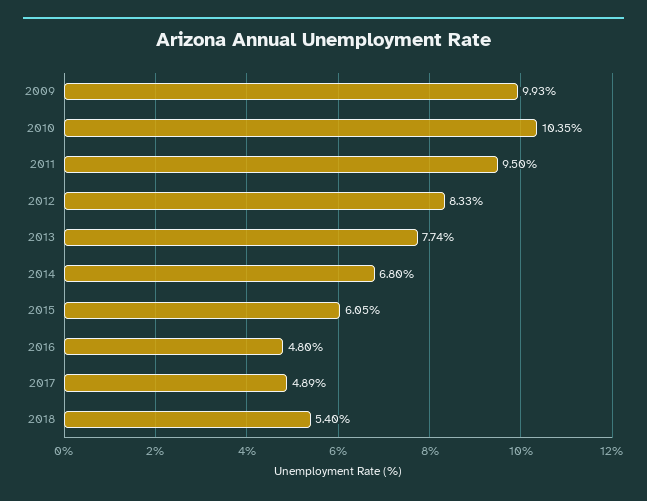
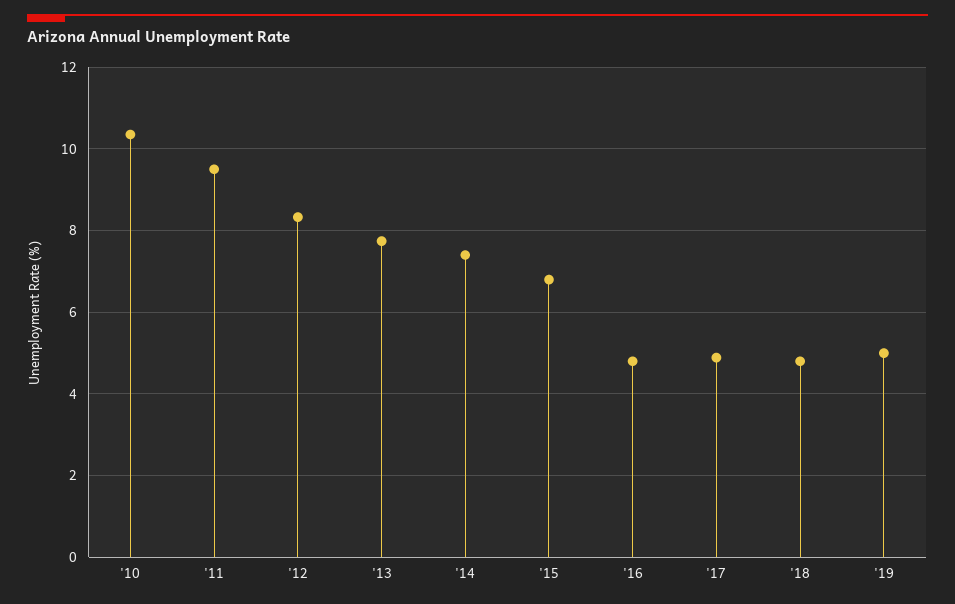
2009: 9.93 -> none
2014: 6.8 -> 7.4
2015: 6.05 -> 6.8
2018: 5.4 -> 4.8
'19: none -> 5

